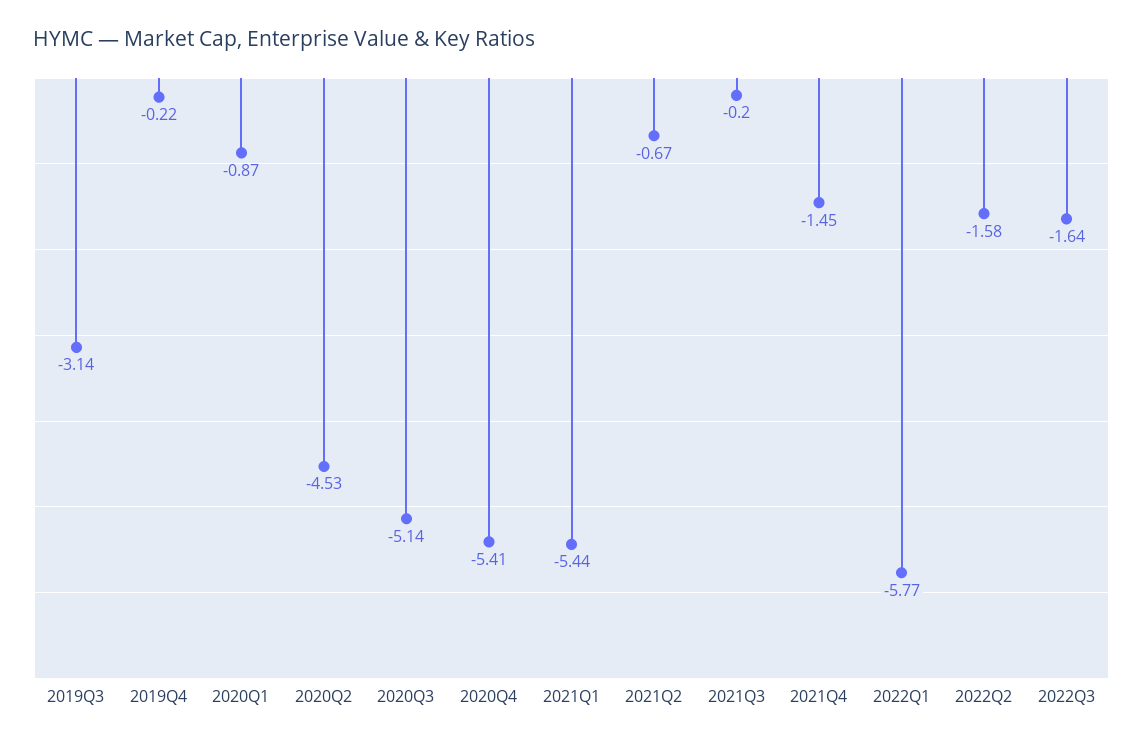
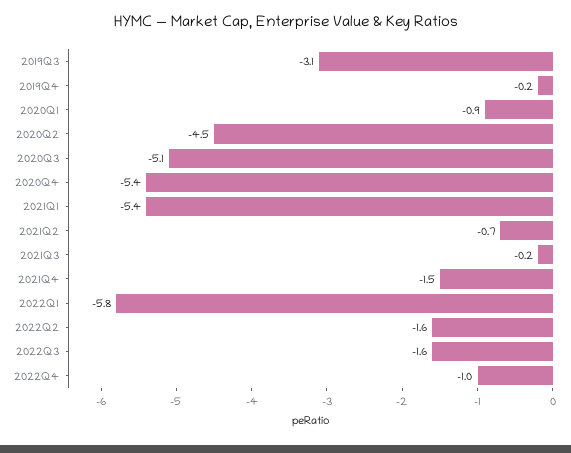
2022Q4: none -> -1

